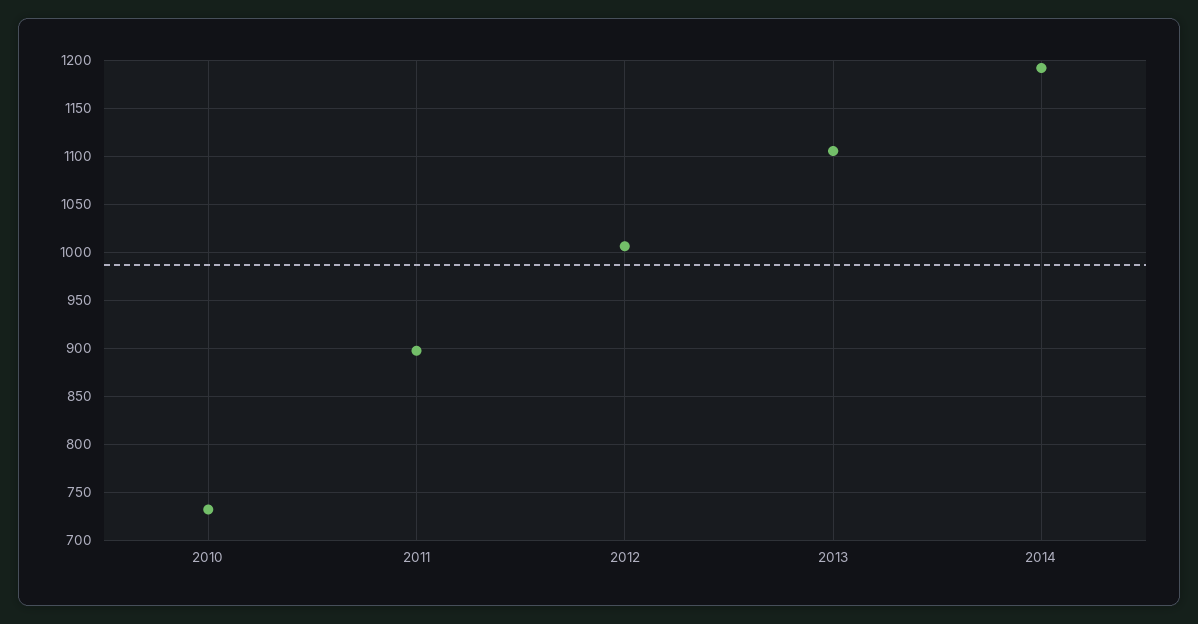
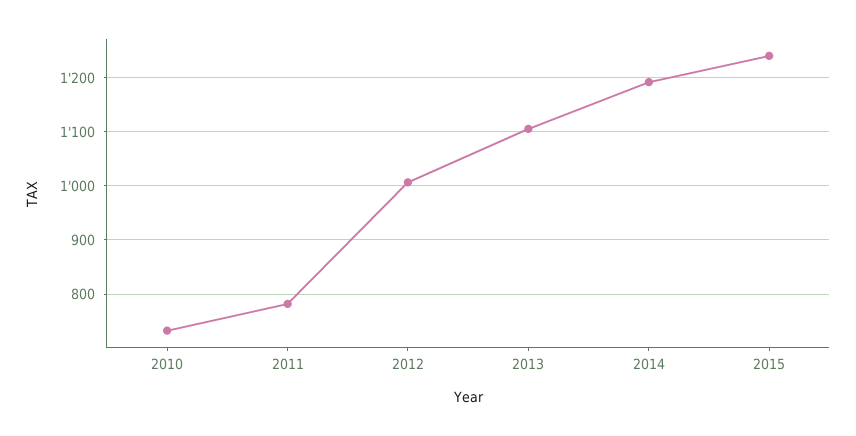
2011: 900 -> 780
2015: none -> 1240

